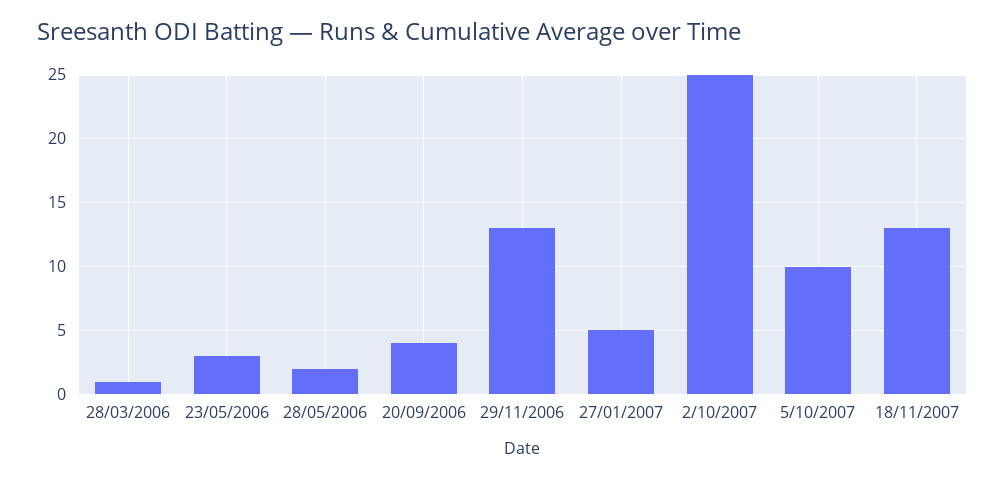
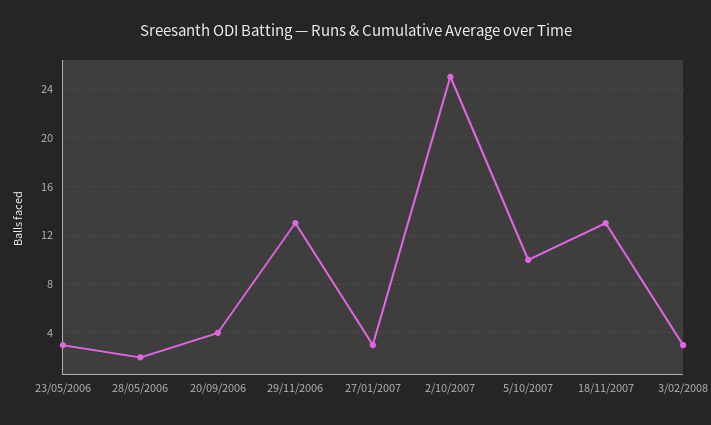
28/03/2006: 1 -> none
27/01/2007: 5 -> 3
3/02/2008: none -> 3

